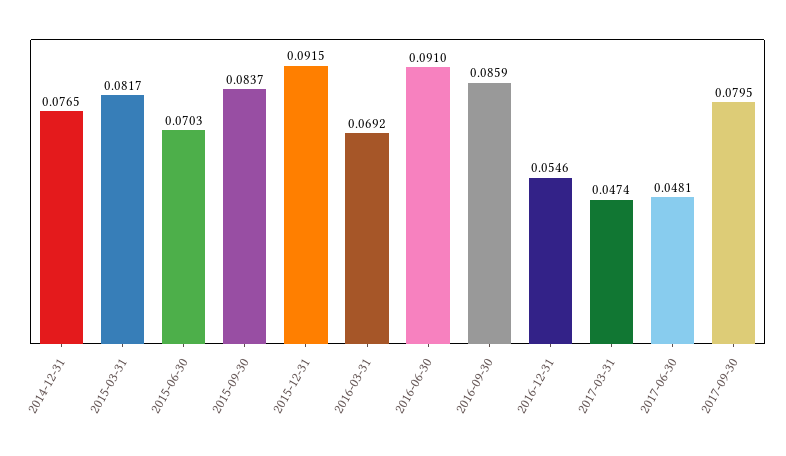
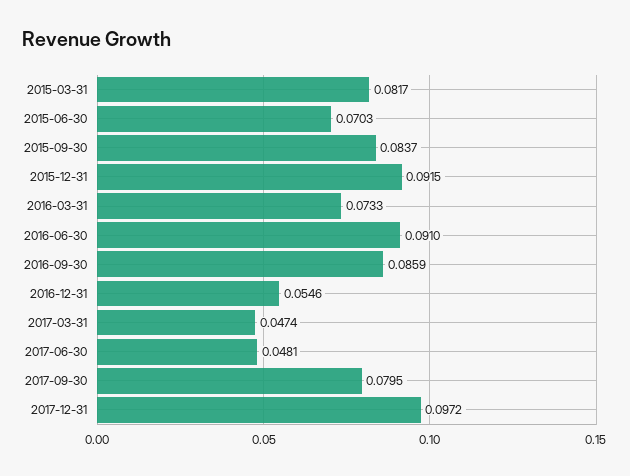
2014-12-31: 0.0765 -> none
2016-03-31: 0.0692 -> 0.0733
2017-12-31: none -> 0.0972

